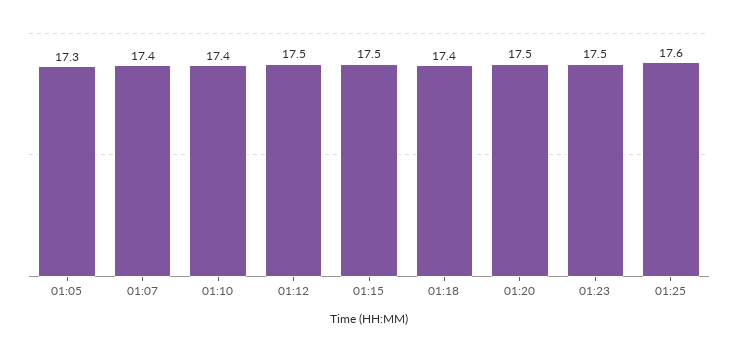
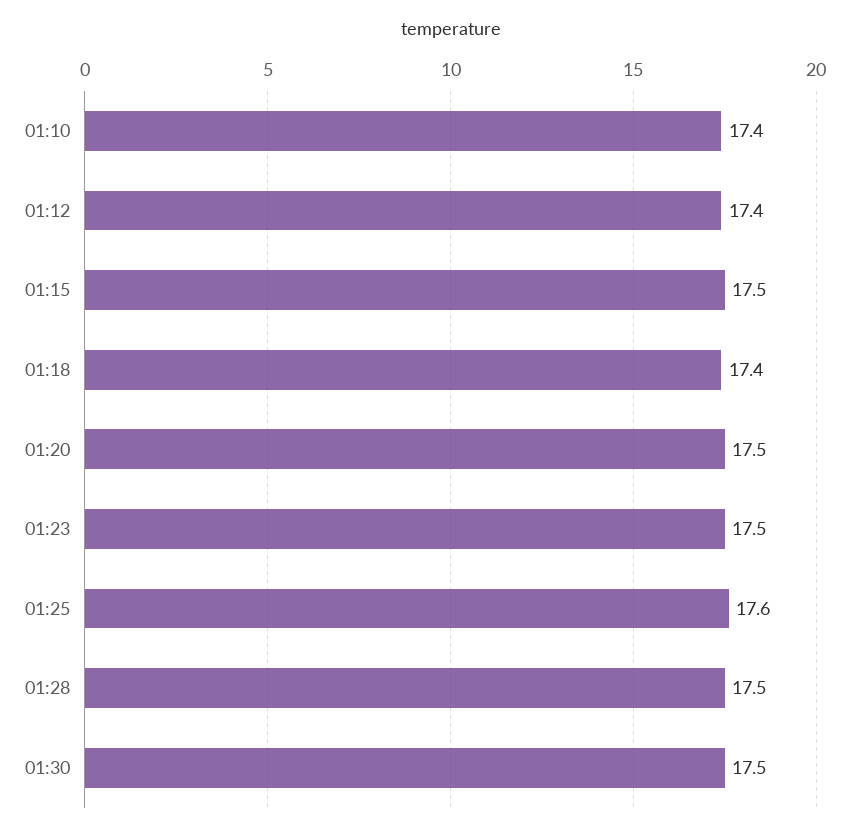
01:05: 17.3 -> none
01:07: 17.4 -> none
01:12: 17.5 -> 17.4
01:28: none -> 17.5
01:30: none -> 17.5

